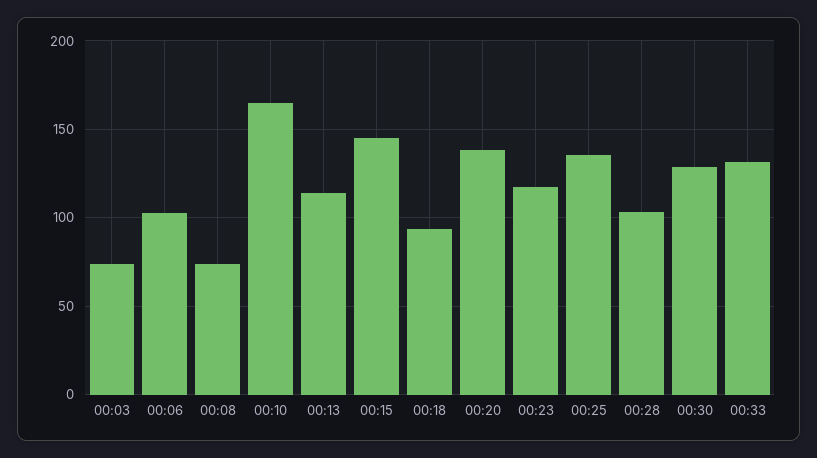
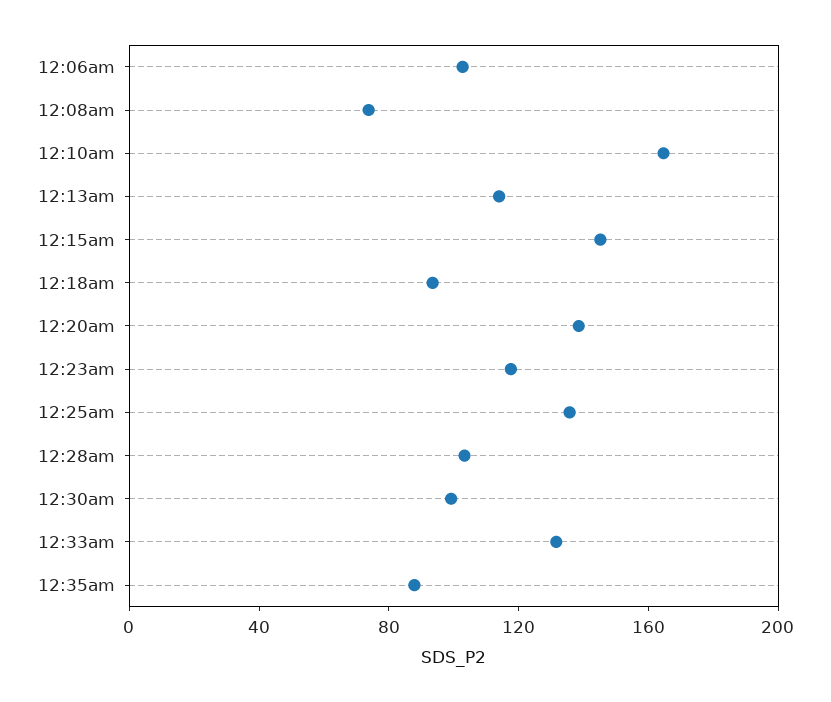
00:03: 75 -> none
00:30: 130 -> 100
12:35am: none -> 90

